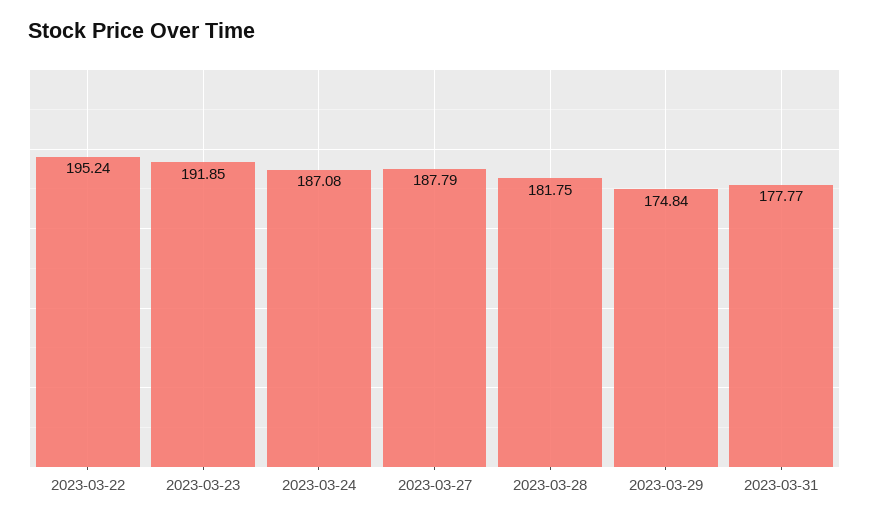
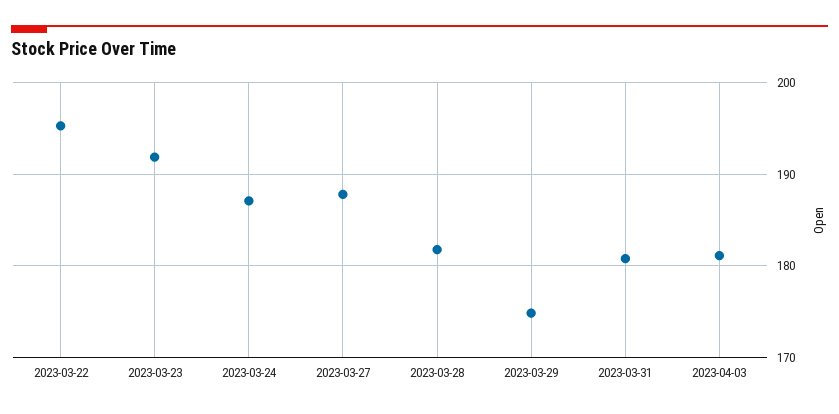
2023-03-31: 177.77 -> 181
2023-04-03: none -> 181

